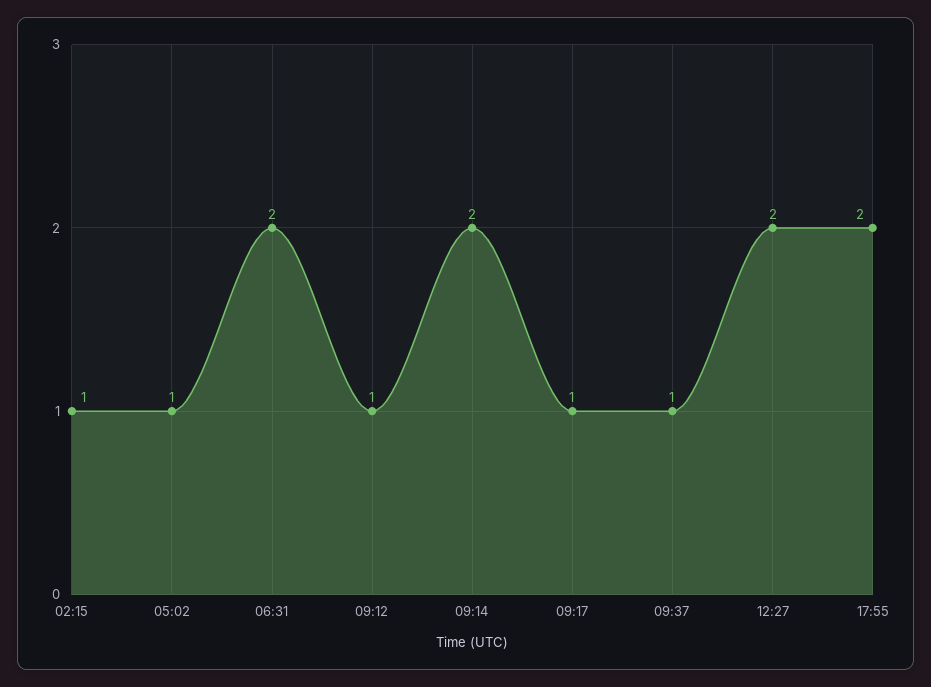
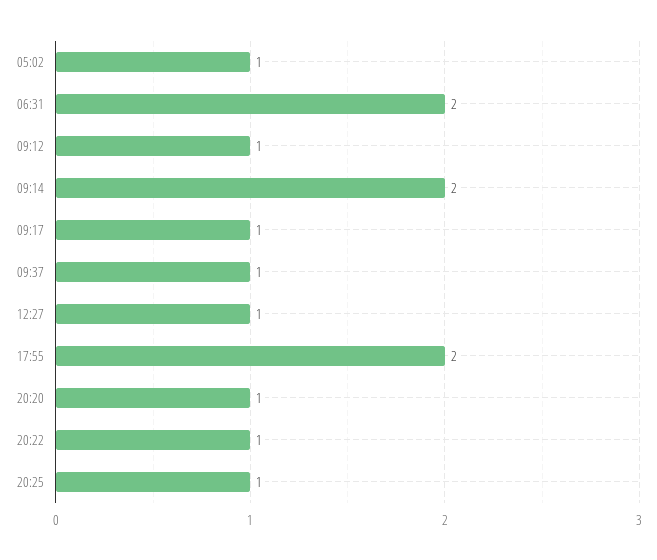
02:15: 1 -> none
12:27: 2 -> 1
20:20: none -> 1
20:22: none -> 1
20:25: none -> 1

